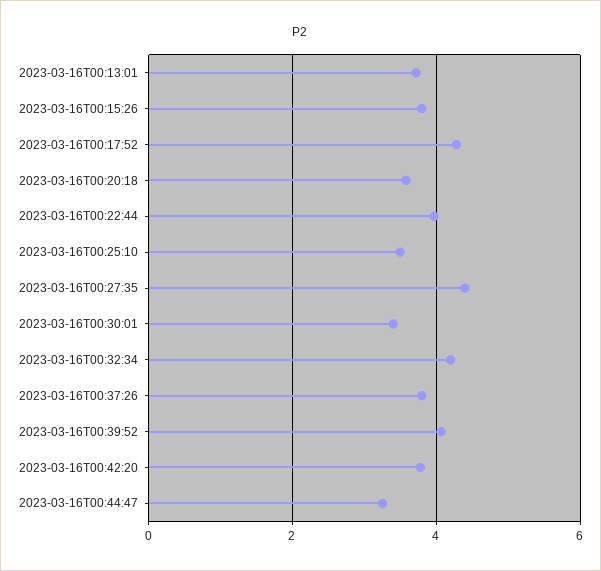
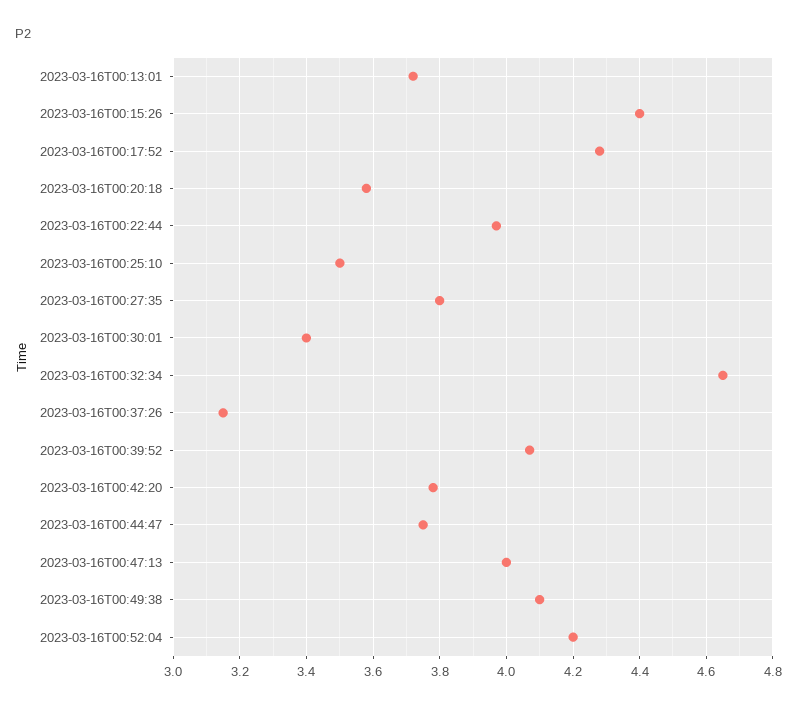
2023-03-16T00:15:26: 3.8 -> 4.4
2023-03-16T00:27:35: 4.4 -> 3.8
2023-03-16T00:32:34: 4.2 -> 4.65
2023-03-16T00:37:26: 3.8 -> 3.15
2023-03-16T00:44:47: 3.2 -> 3.75
2023-03-16T00:47:13: none -> 4
2023-03-16T00:49:38: none -> 4.1
2023-03-16T00:52:04: none -> 4.2

